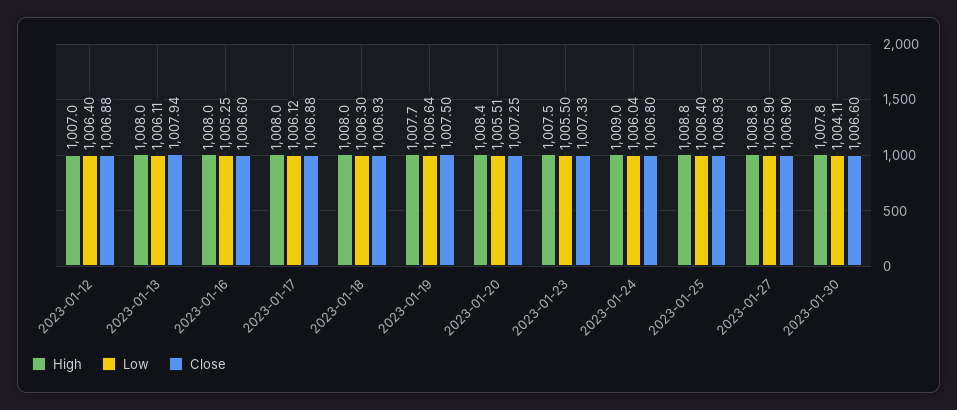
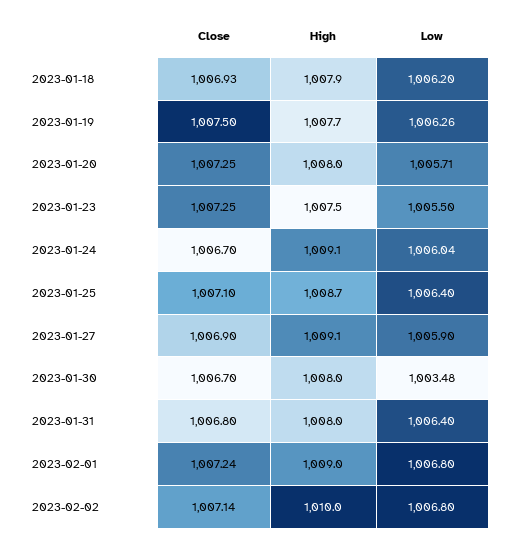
High, 2023-01-12: 1007 -> none
Low, 2023-01-12: 1006.4 -> none
Close, 2023-01-12: 1006.88 -> none
High, 2023-01-13: 1008 -> none
Low, 2023-01-13: 1006.11 -> none
Close, 2023-01-13: 1007.94 -> none
High, 2023-01-16: 1008 -> none
Low, 2023-01-16: 1005.25 -> none
Close, 2023-01-16: 1006.6 -> none
High, 2023-01-17: 1008 -> none
Low, 2023-01-17: 1006.12 -> none
Close, 2023-01-17: 1006.88 -> none
High, 2023-01-18: 1008 -> 1007.9
Low, 2023-01-18: 1006.3 -> 1006.2
Low, 2023-01-19: 1006.64 -> 1006.26
High, 2023-01-20: 1008.4 -> 1008
Low, 2023-01-20: 1005.51 -> 1005.71
Close, 2023-01-23: 1007.33 -> 1007.25
High, 2023-01-24: 1009 -> 1009.1
Close, 2023-01-24: 1006.8 -> 1006.7
High, 2023-01-25: 1008.8 -> 1008.7
Close, 2023-01-25: 1006.93 -> 1007.1
High, 2023-01-27: 1008.8 -> 1009.1
High, 2023-01-30: 1007.8 -> 1008
Low, 2023-01-30: 1004.11 -> 1003.48
Close, 2023-01-30: 1006.6 -> 1006.7
Close, 2023-01-31: none -> 1006.8
High, 2023-01-31: none -> 1008
Low, 2023-01-31: none -> 1006.4
Close, 2023-02-01: none -> 1007.24
High, 2023-02-01: none -> 1009
Low, 2023-02-01: none -> 1006.8
Close, 2023-02-02: none -> 1007.14
High, 2023-02-02: none -> 1010
Low, 2023-02-02: none -> 1006.8

